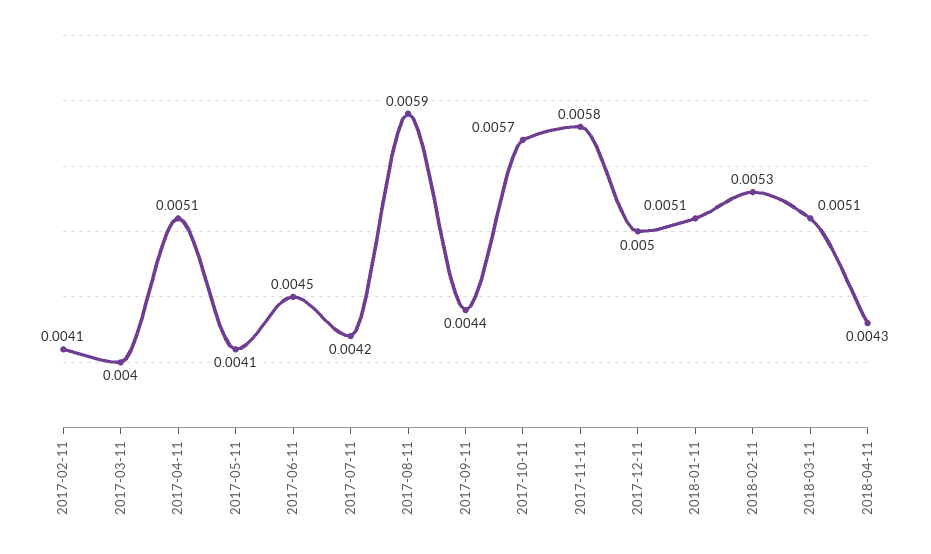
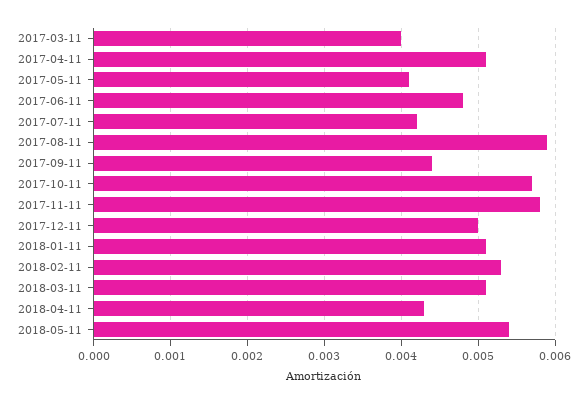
2017-02-11: 0.0041 -> none
2017-06-11: 0.0045 -> 0.0048
2018-05-11: none -> 0.0054

